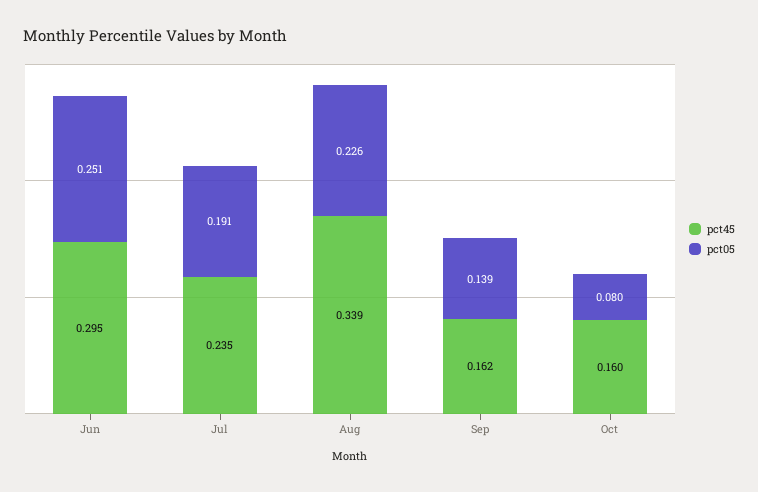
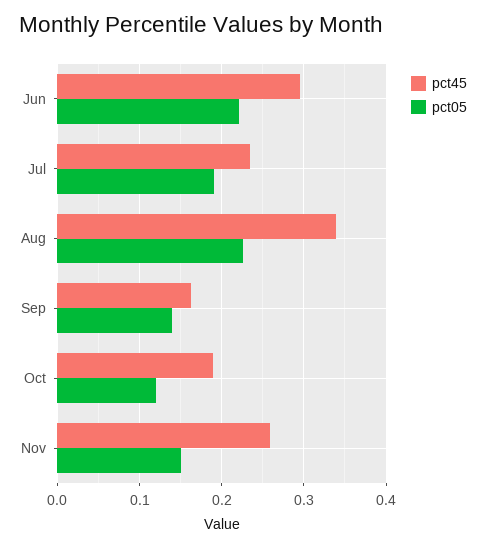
pct05, Jun: 0.251 -> 0.22
pct45, Oct: 0.16 -> 0.19
pct05, Oct: 0.08 -> 0.12
pct45, Nov: none -> 0.26
pct05, Nov: none -> 0.15

